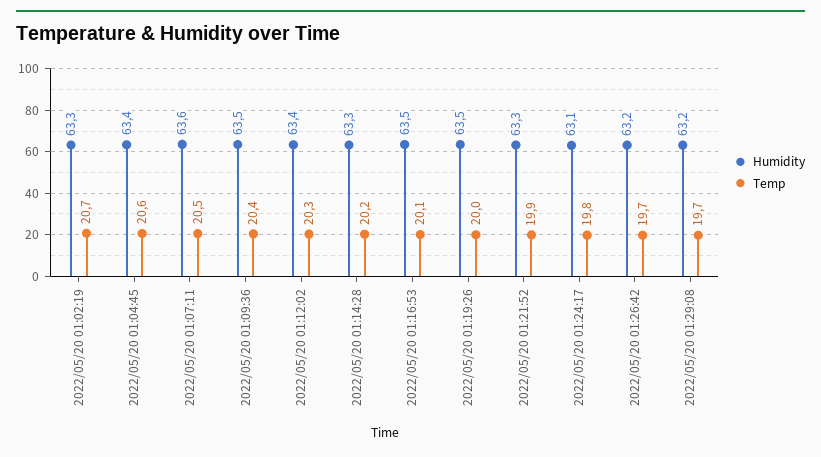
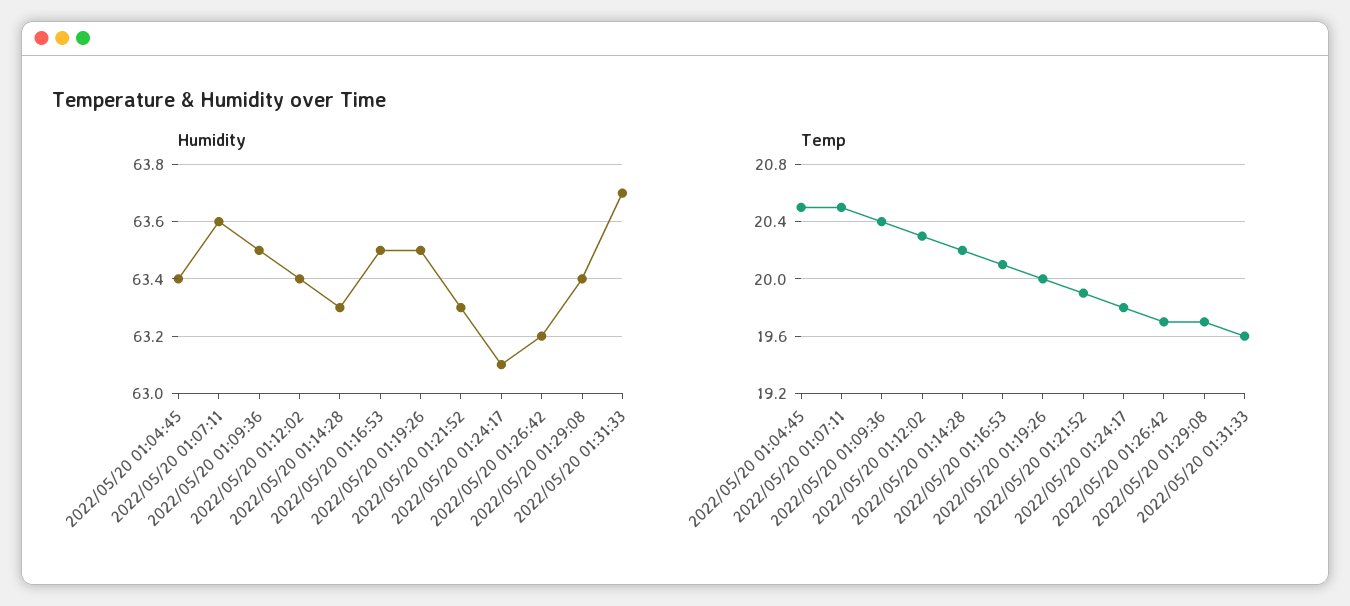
Humidity, 2022/05/20 01:02:19: 63.3 -> none
Temp, 2022/05/20 01:02:19: 20.7 -> none
Temp, 2022/05/20 01:04:45: 20.6 -> 20.5
Humidity, 2022/05/20 01:29:08: 63.2 -> 63.4
Humidity, 2022/05/20 01:31:33: none -> 63.7
Temp, 2022/05/20 01:31:33: none -> 19.6

